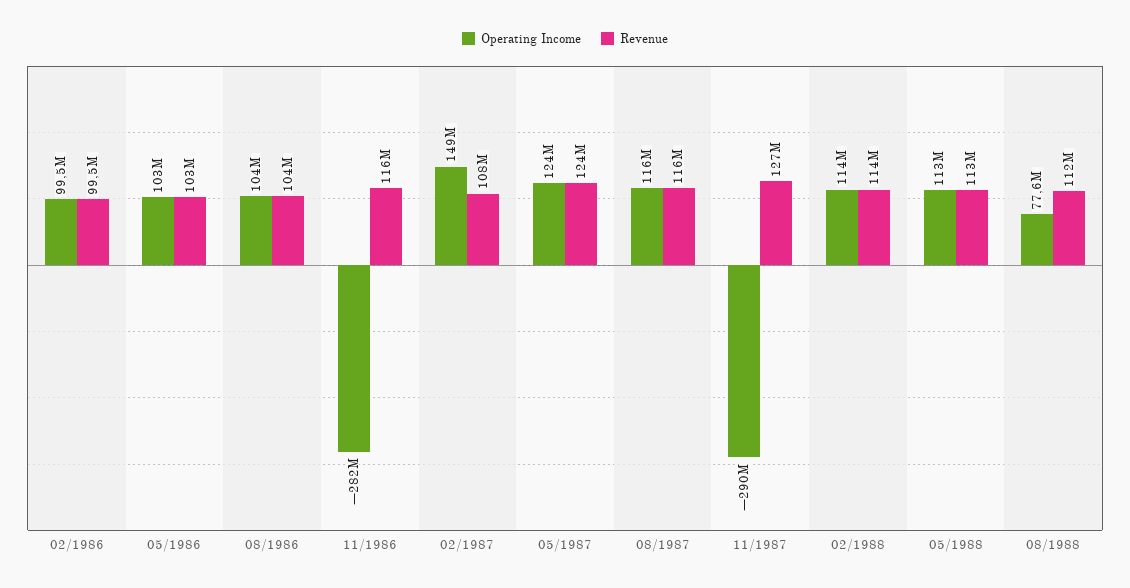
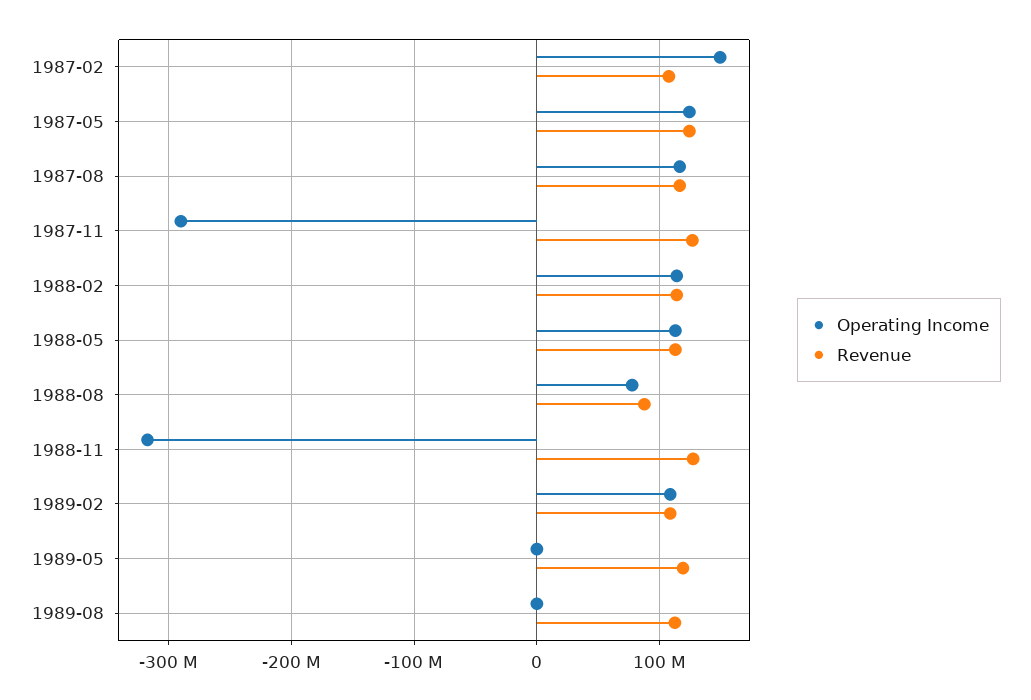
Operating Income, 02/1986: 99500000 -> none
Revenue, 02/1986: 99500000 -> none
Operating Income, 05/1986: 103000000 -> none
Revenue, 05/1986: 103000000 -> none
Operating Income, 08/1986: 104000000 -> none
Revenue, 08/1986: 104000000 -> none
Operating Income, 11/1986: -282000000 -> none
Revenue, 11/1986: 116000000 -> none
Revenue, 08/1988: 112000000 -> 90000000
Operating Income, 1988-11: none -> -320000000
Revenue, 1988-11: none -> 130000000
Operating Income, 1989-02: none -> 110000000
Revenue, 1989-02: none -> 110000000
Operating Income, 1989-05: none -> 0
Revenue, 1989-05: none -> 120000000
Operating Income, 1989-08: none -> 0
Revenue, 1989-08: none -> 110000000

